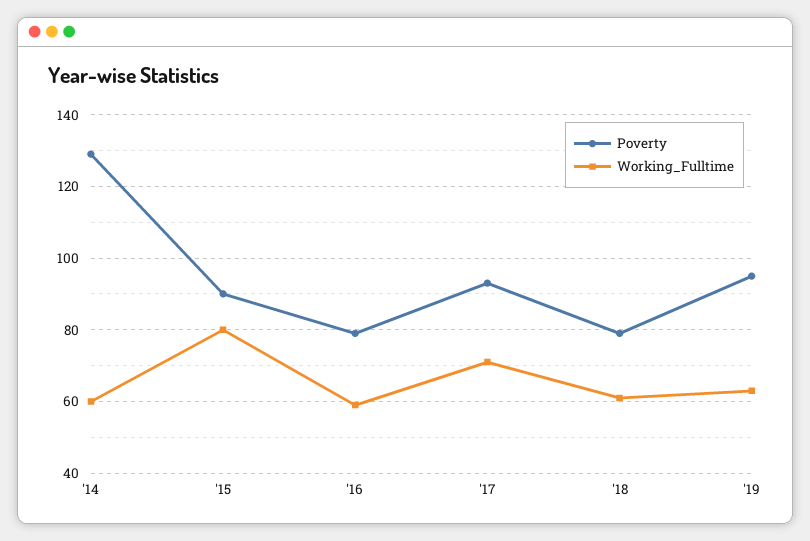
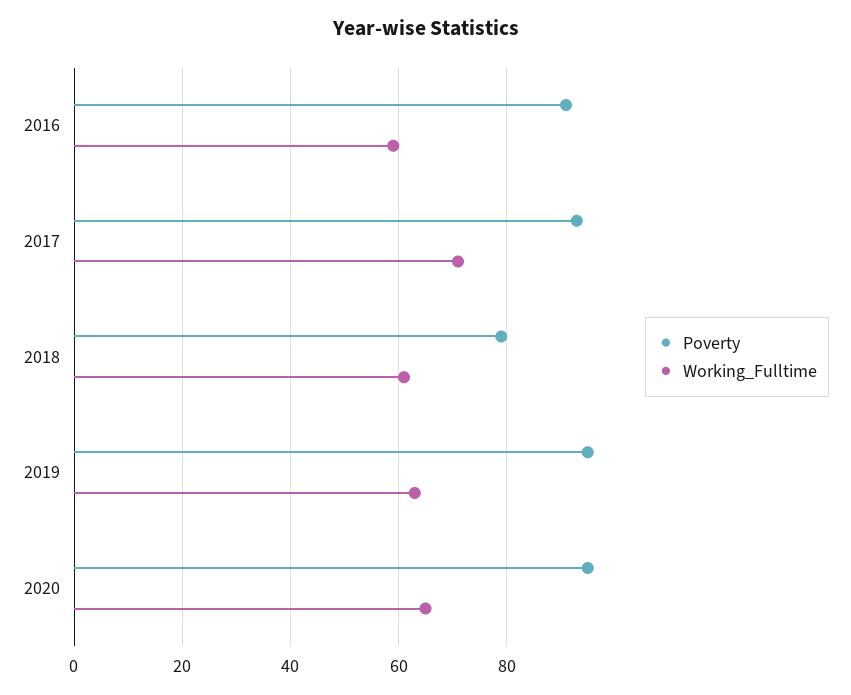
Poverty, '14: 130 -> none
Working_Fulltime, '14: 60 -> none
Poverty, '15: 90 -> none
Working_Fulltime, '15: 80 -> none
Poverty, '16: 80 -> 90
Poverty, 2020: none -> 95
Working_Fulltime, 2020: none -> 65

